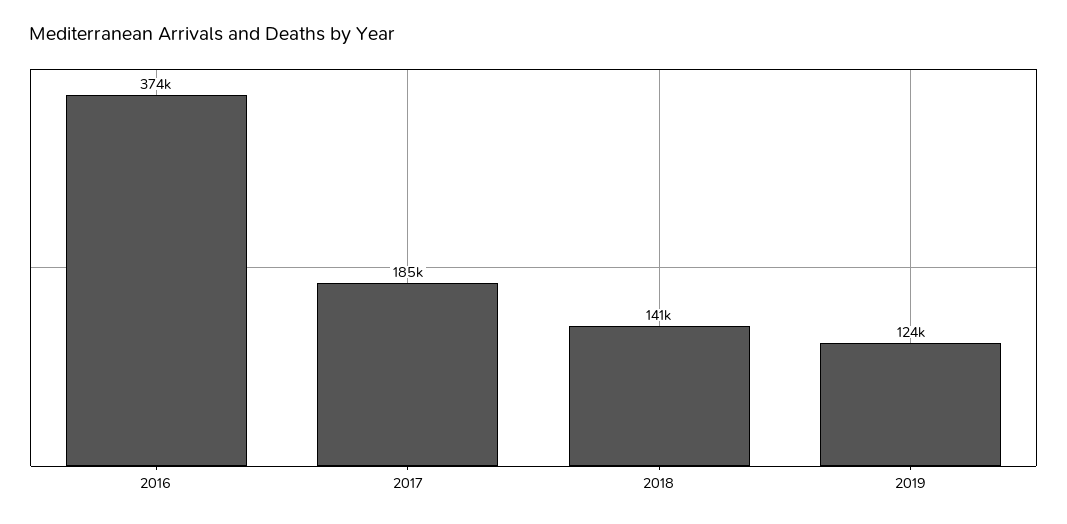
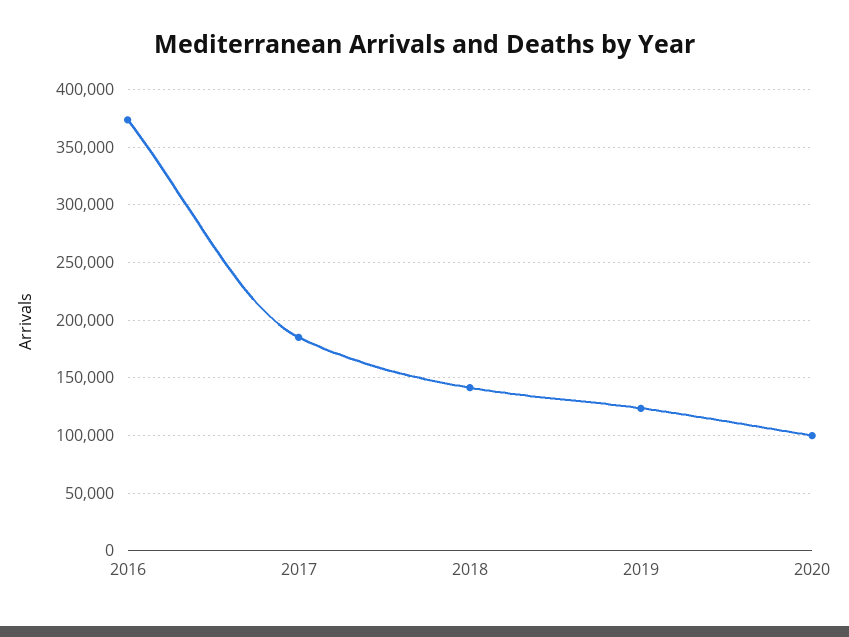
2020: none -> 100000

